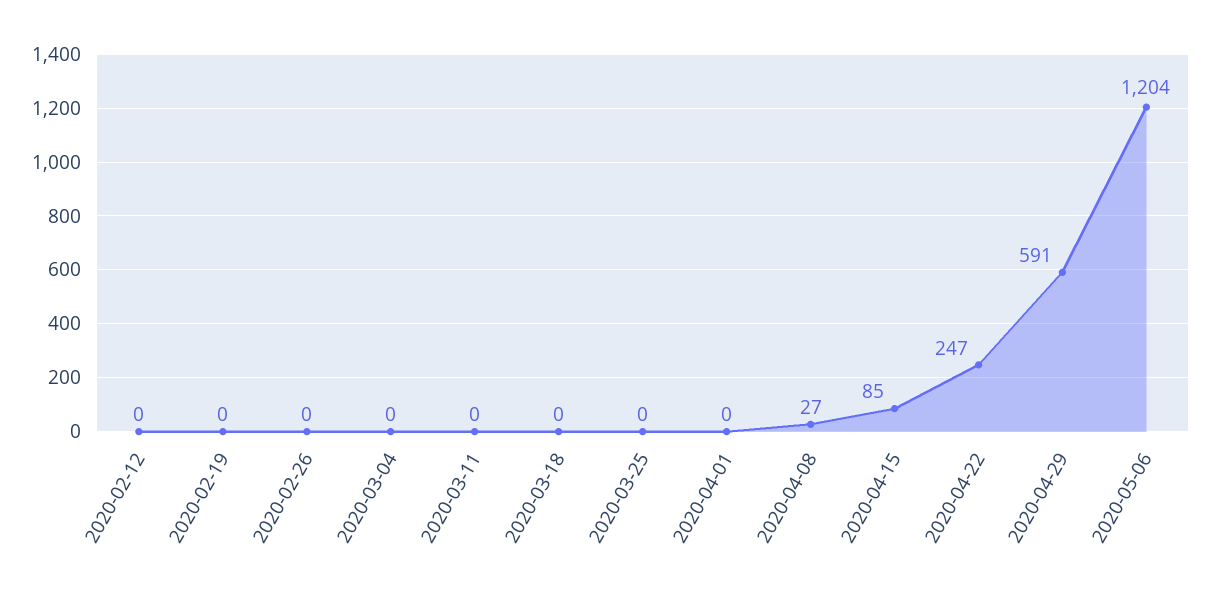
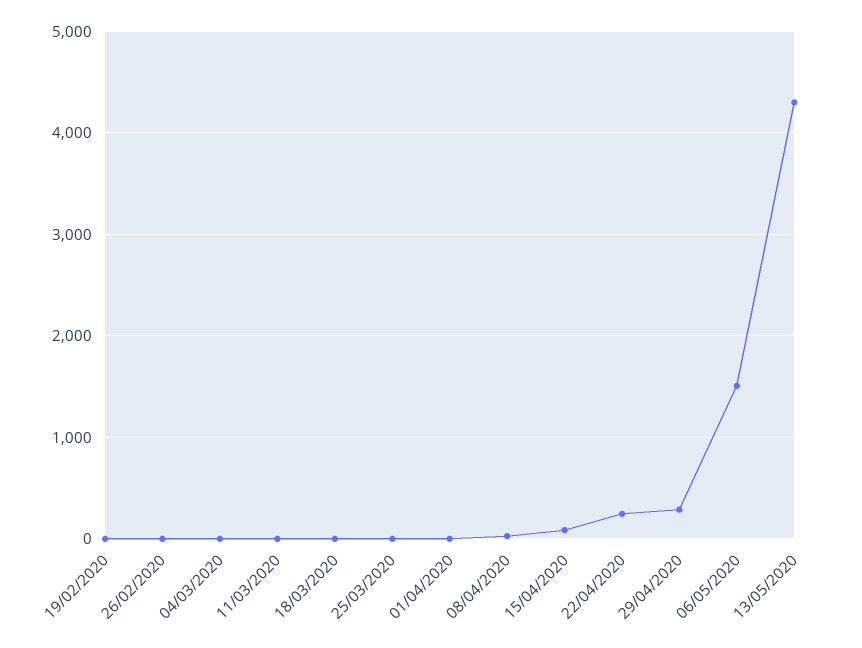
2020-02-12: 0 -> none
2020-04-29: 591 -> 300
2020-05-06: 1204 -> 1500
13/05/2020: none -> 4300

